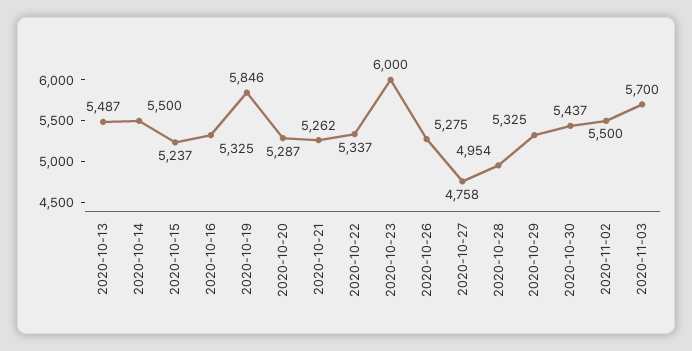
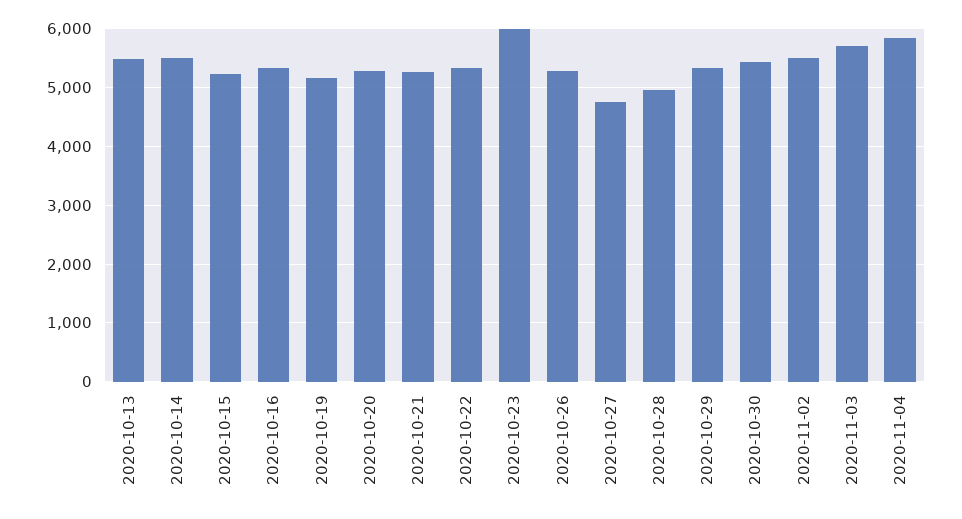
2020-10-19: 5846 -> 5200
2020-11-04: none -> 5800

